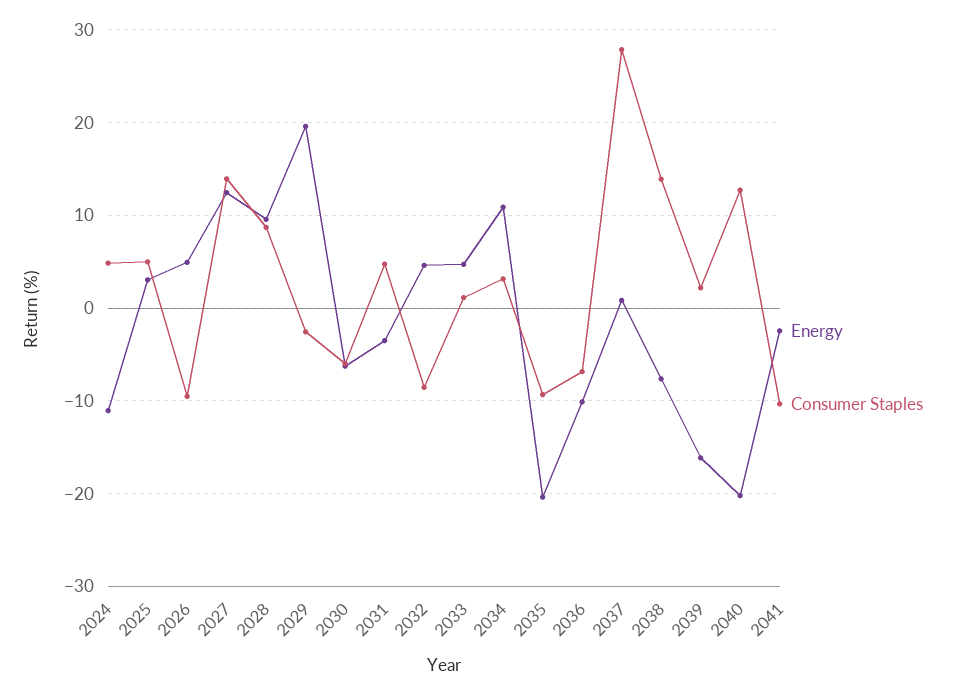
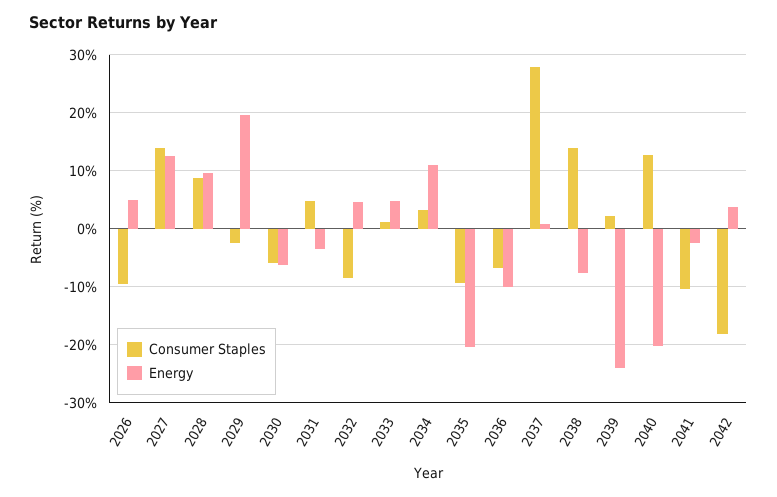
Energy, 2024: -11 -> none
Consumer Staples, 2024: 5 -> none
Energy, 2025: 3 -> none
Consumer Staples, 2025: 5 -> none
Energy, 2039: -16 -> -24
Consumer Staples, 2042: none -> -18
Energy, 2042: none -> 4

